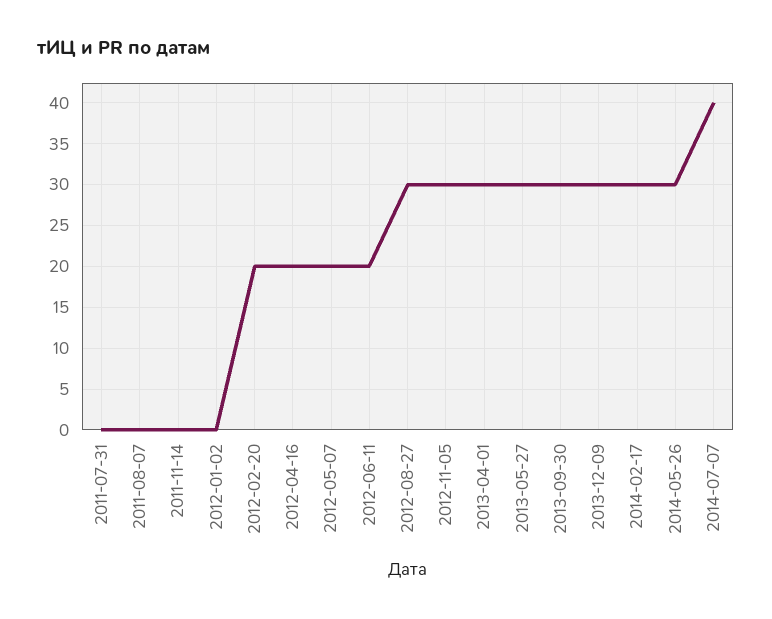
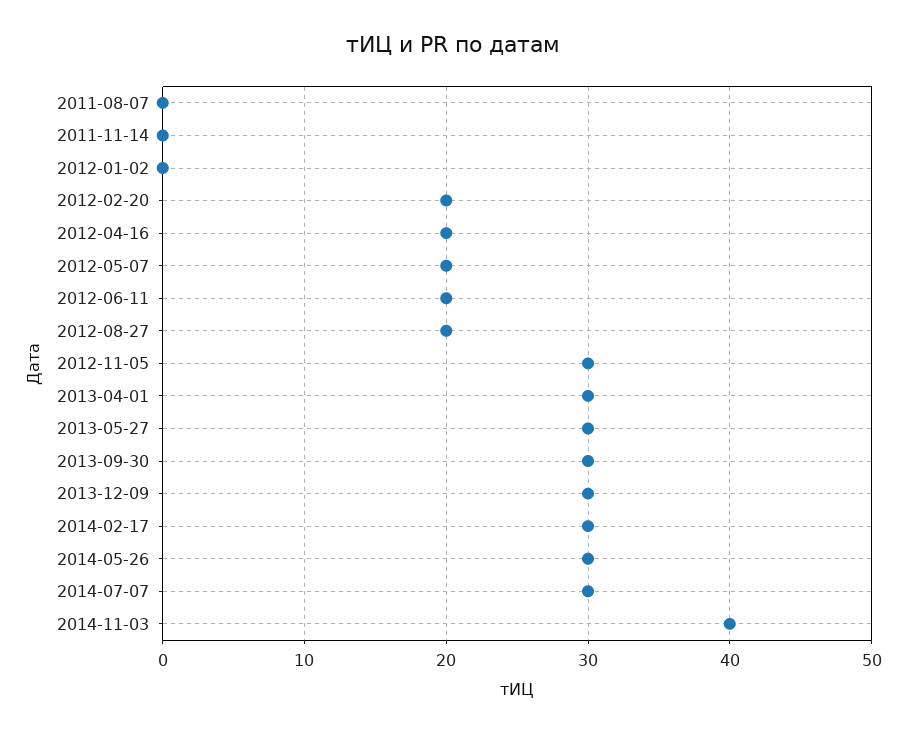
2011-07-31: 0 -> none
2012-08-27: 30 -> 20
2014-07-07: 40 -> 30
2014-11-03: none -> 40

